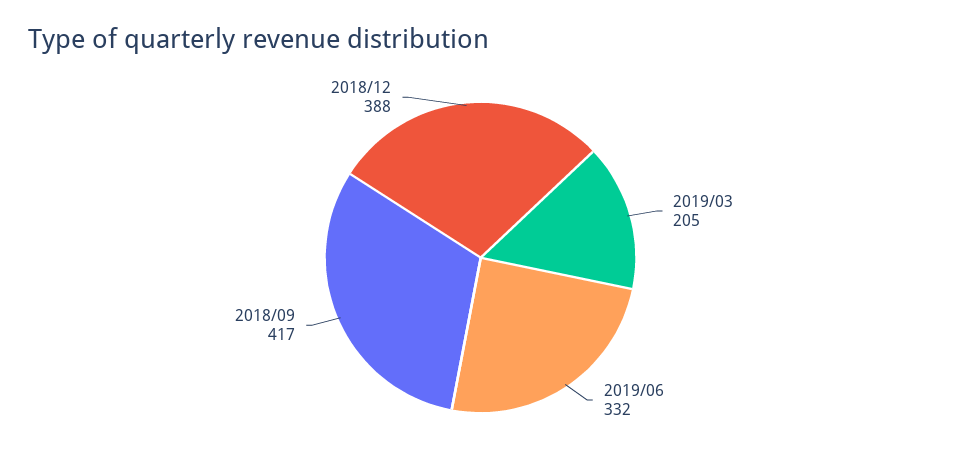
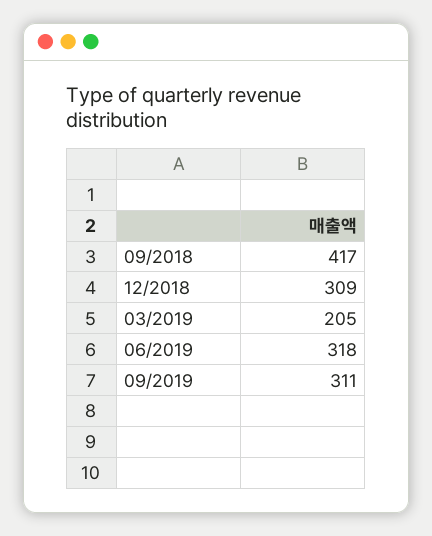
2019/06: 332 -> 318
2018/12: 388 -> 309
09/2019: none -> 311

